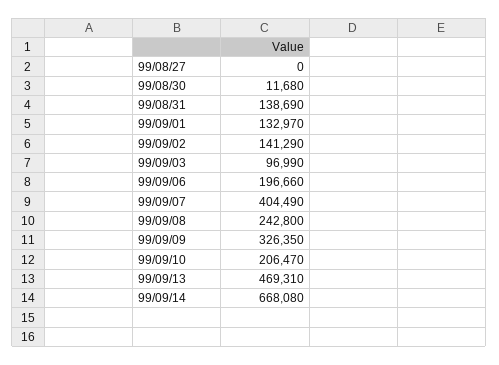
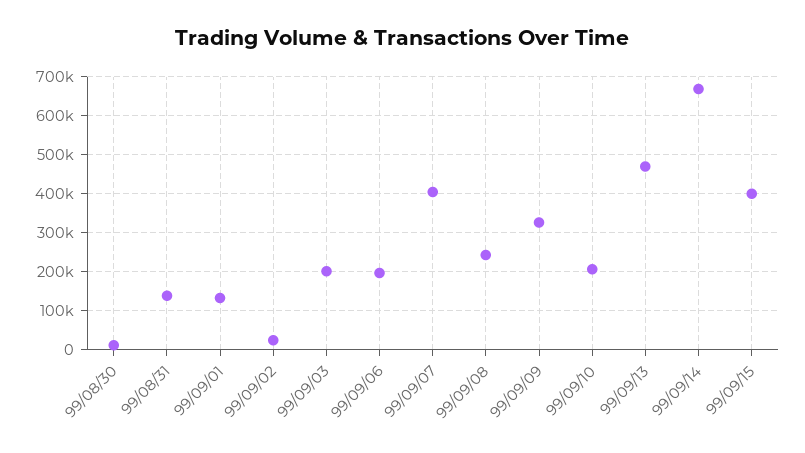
99/08/27: 0 -> none
99/09/02: 141290 -> 20000
99/09/03: 96990 -> 200000
99/09/15: none -> 400000

